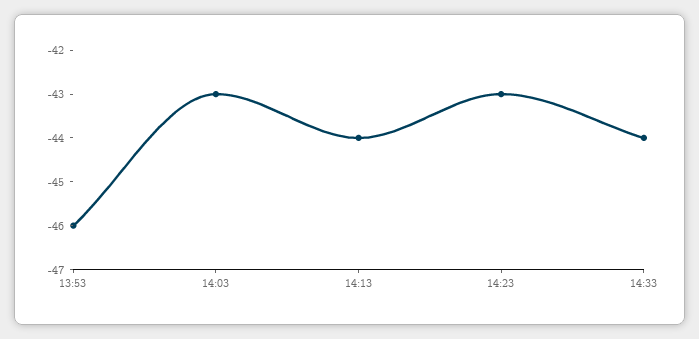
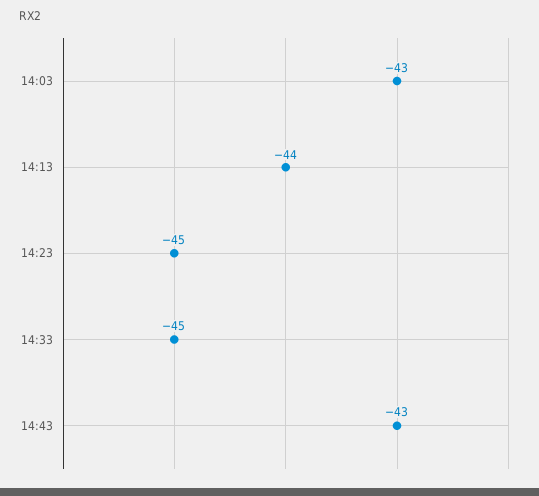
13:53: -46 -> none
14:23: -43 -> -45
14:33: -44 -> -45
14:43: none -> -43

